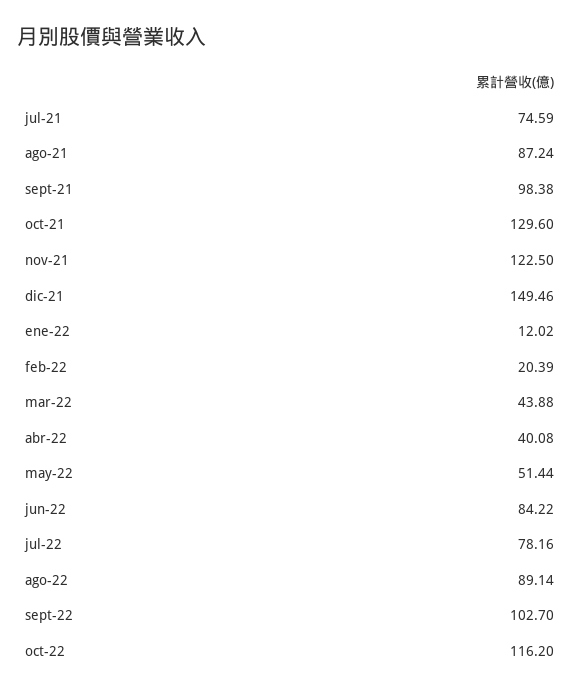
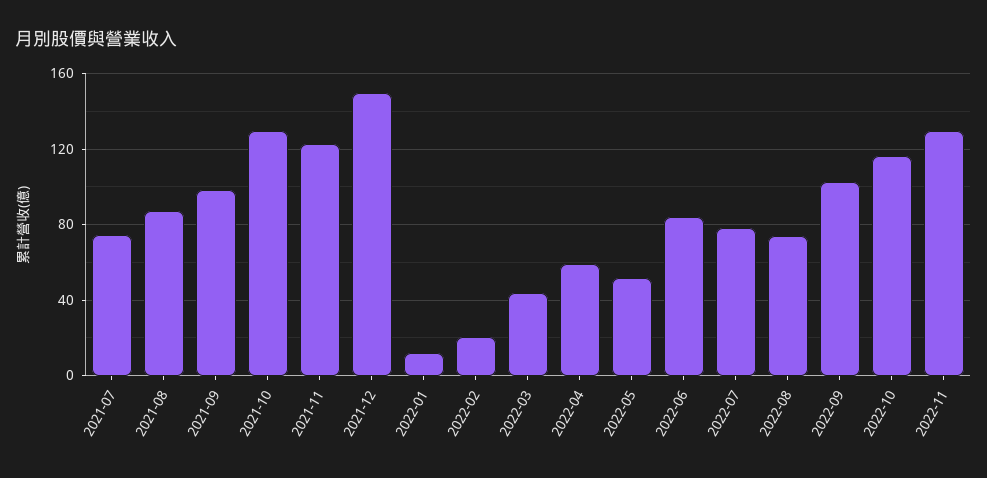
abr-22: 40.08 -> 60
ago-22: 89.14 -> 75
2022-11: none -> 130

